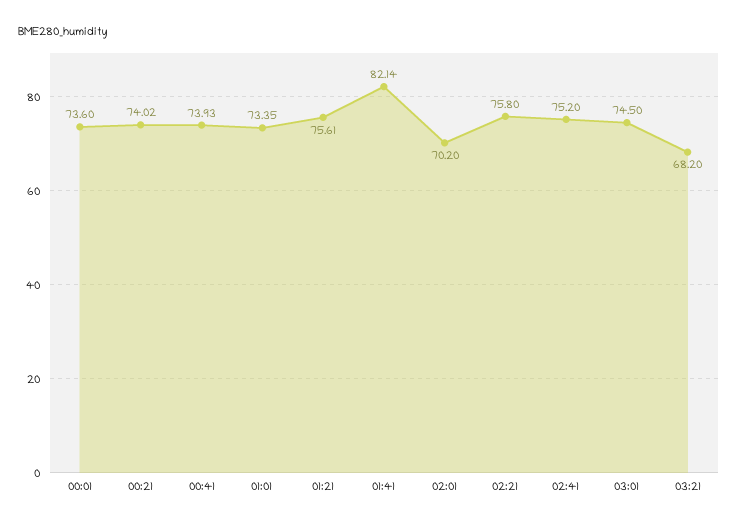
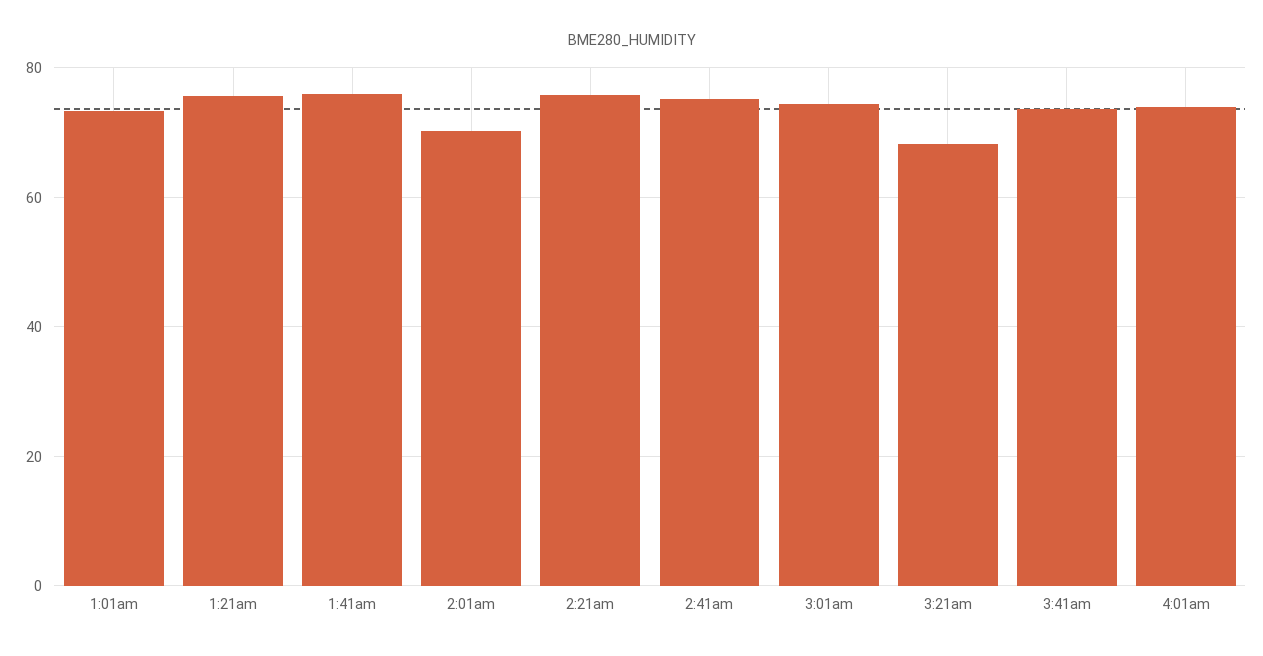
00:01: 73.6 -> none
00:21: 74.02 -> none
00:41: 73.93 -> none
01:41: 82.14 -> 76
3:41am: none -> 74
4:01am: none -> 74

